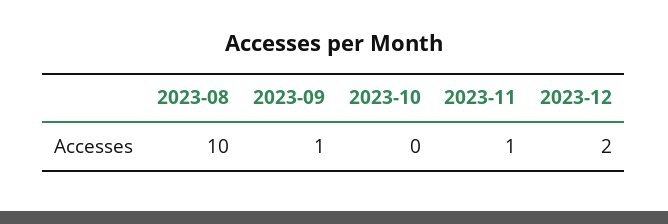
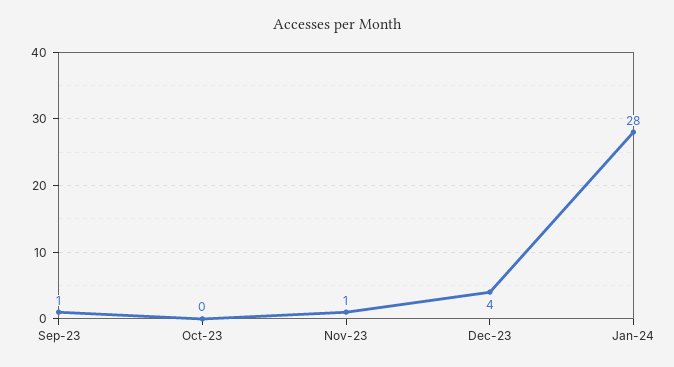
2023-08: 10 -> none
2023-12: 2 -> 4
Jan-24: none -> 28

